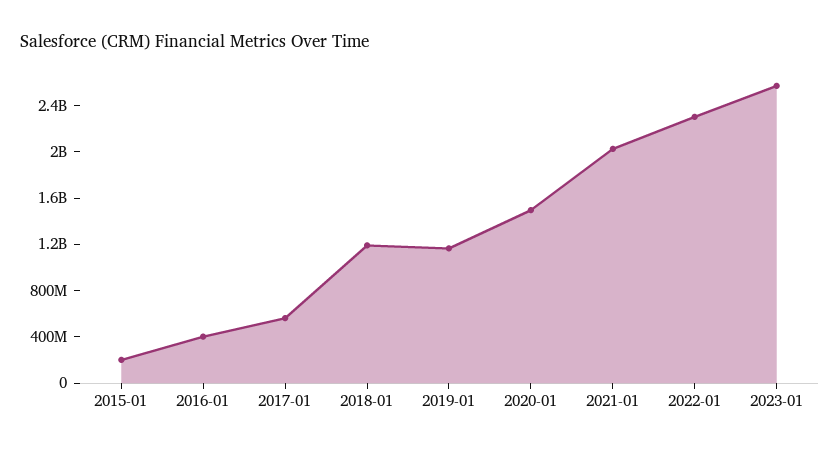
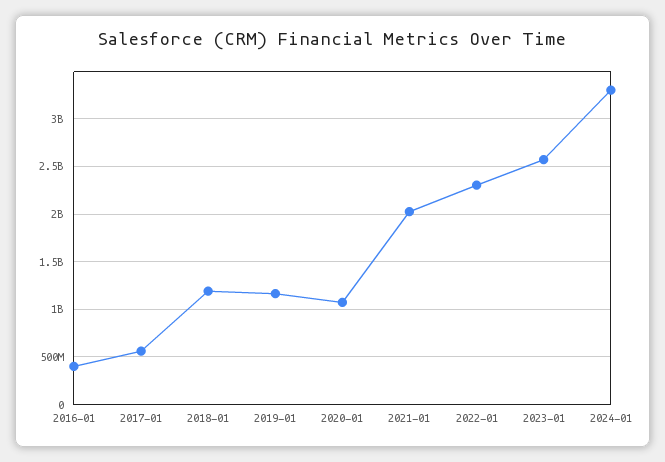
2015-01: 200000000 -> none
2020-01: 1500000000 -> 1100000000
2024-01: none -> 3300000000

